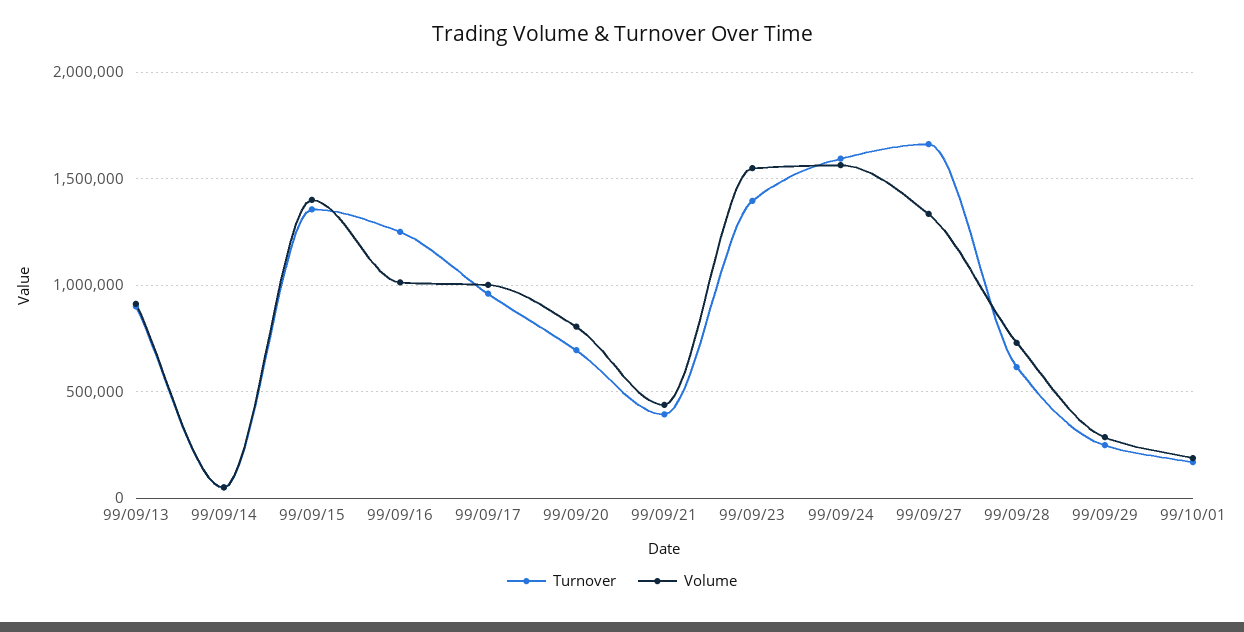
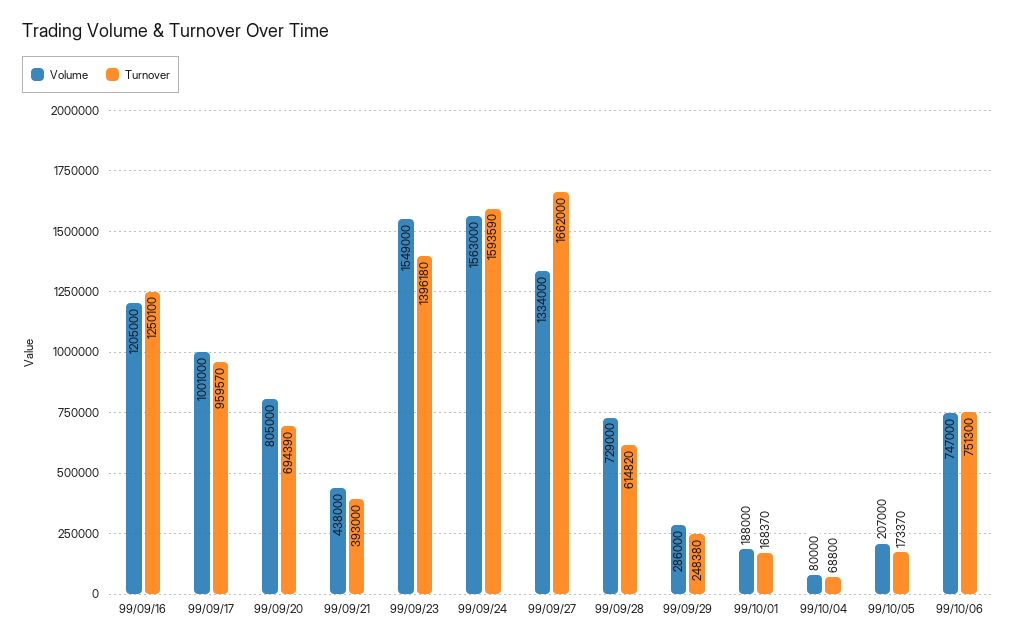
Turnover, 99/09/13: 900000 -> none
Volume, 99/09/13: 900000 -> none
Turnover, 99/09/14: 50000 -> none
Volume, 99/09/14: 50000 -> none
Turnover, 99/09/15: 1350000 -> none
Volume, 99/09/15: 1400000 -> none
Volume, 99/09/16: 1000000 -> 1205000
Volume, 99/10/04: none -> 80000
Turnover, 99/10/04: none -> 68800
Volume, 99/10/05: none -> 207000
Turnover, 99/10/05: none -> 173370
Volume, 99/10/06: none -> 747000
Turnover, 99/10/06: none -> 751300

